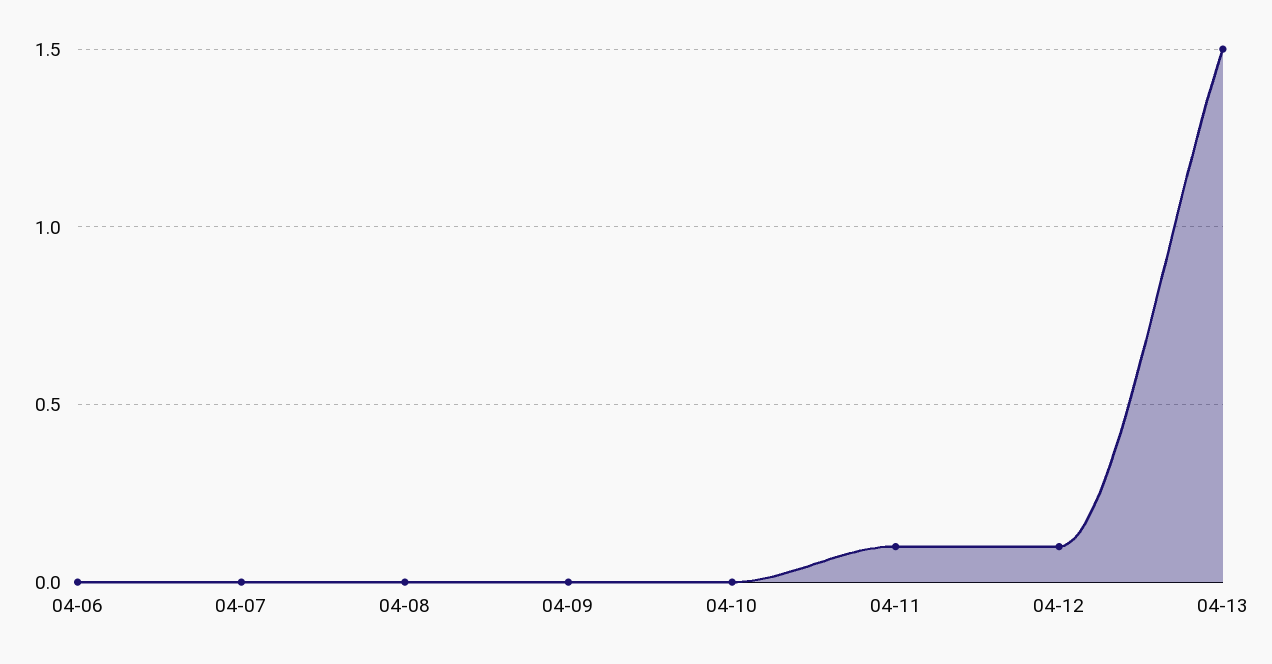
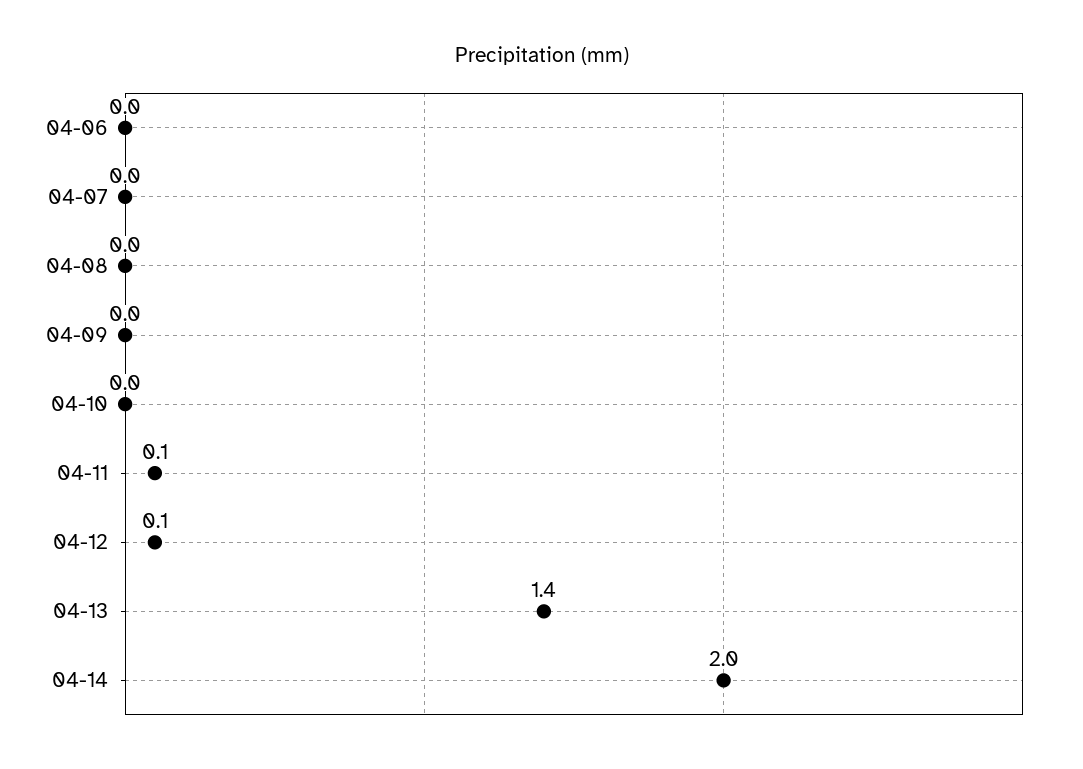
04-13: 1.5 -> 1.4
04-14: none -> 2

